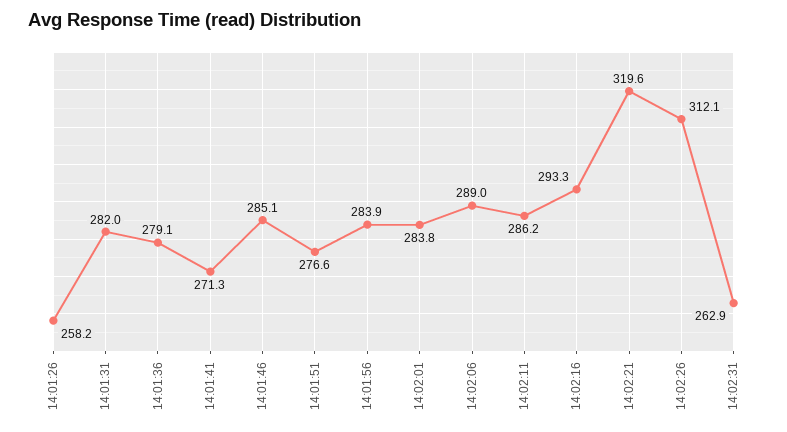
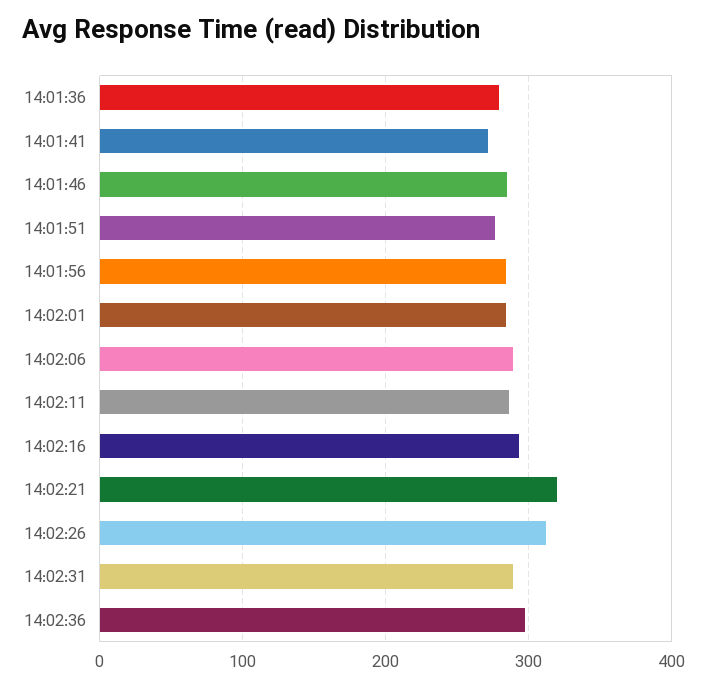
14:01:26: 258.2 -> none
14:01:31: 282 -> none
14:02:31: 262.9 -> 290
14:02:36: none -> 300

